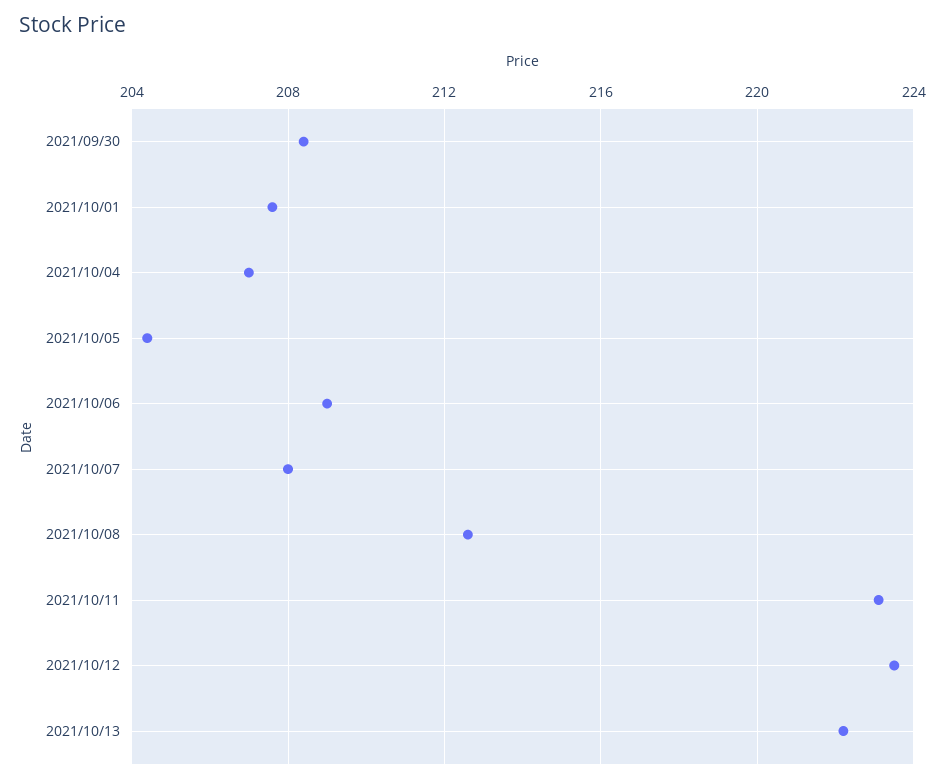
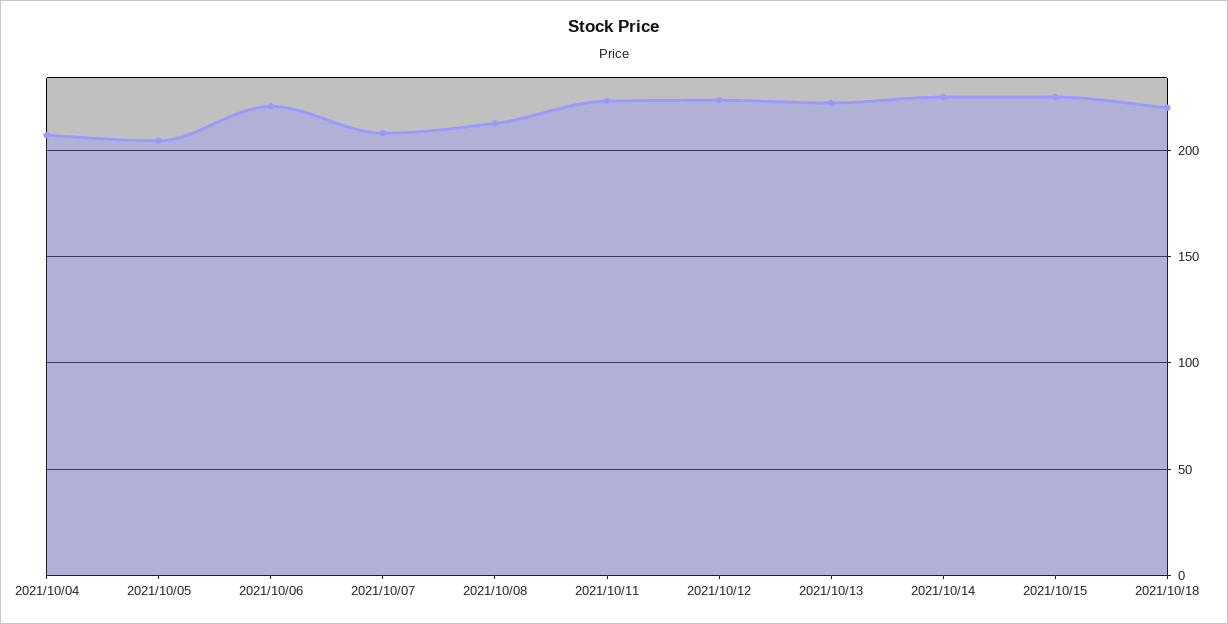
2021/09/30: 208.5 -> none
2021/10/01: 207.5 -> none
2021/10/06: 209 -> 220
2021/10/14: none -> 225
2021/10/15: none -> 225
2021/10/18: none -> 220

